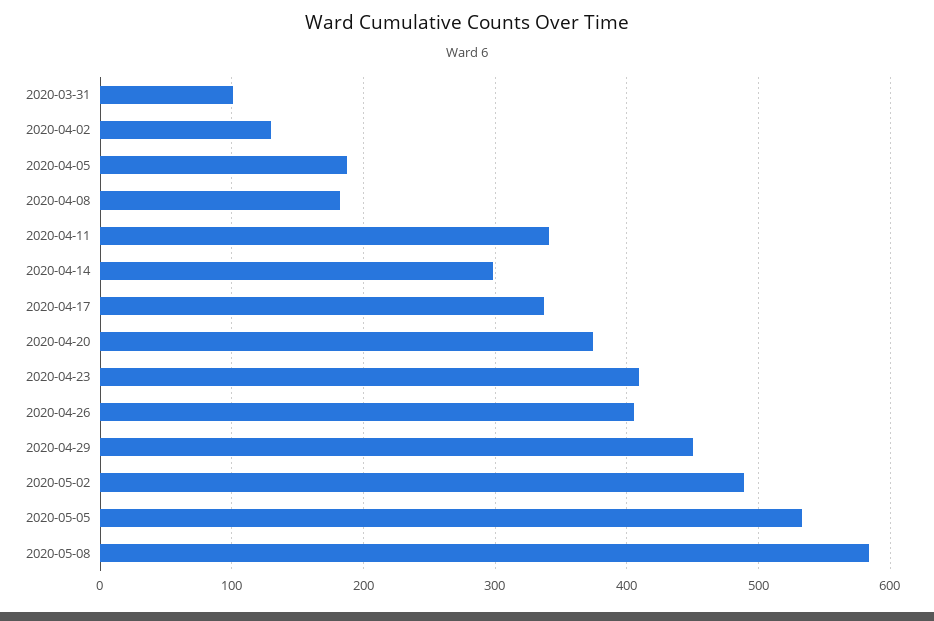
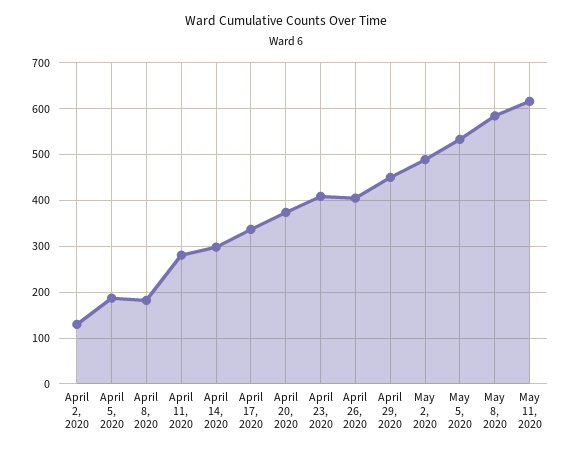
2020-03-31: 100 -> none
2020-04-11: 340 -> 280
May 11, 2020: none -> 620

